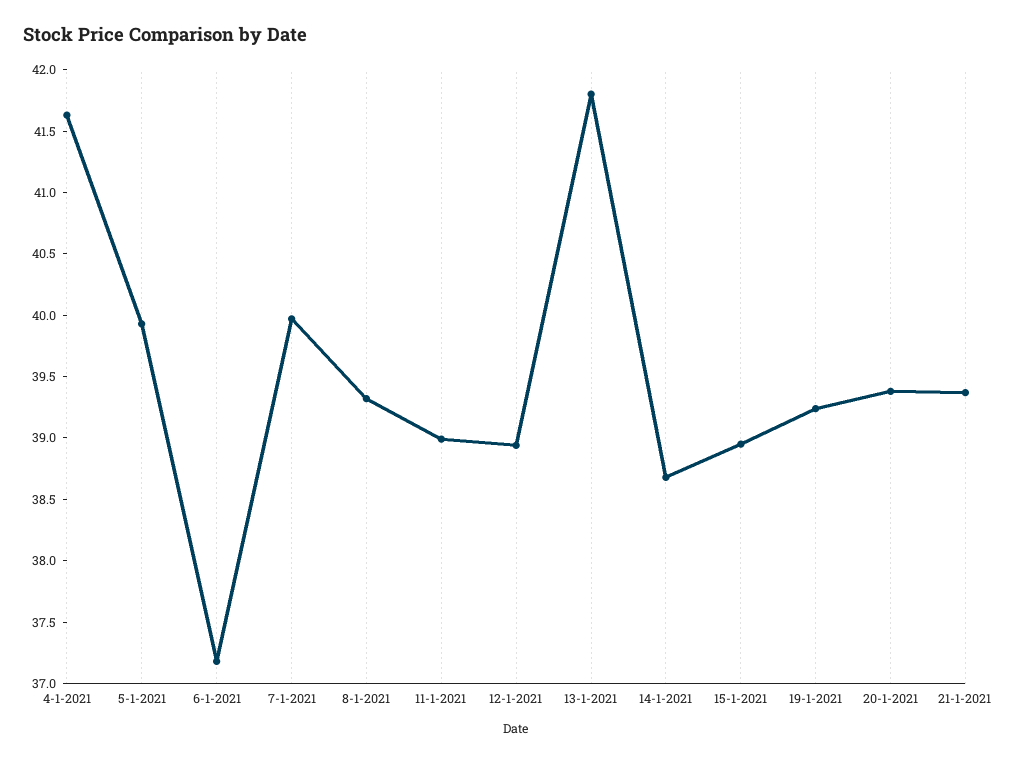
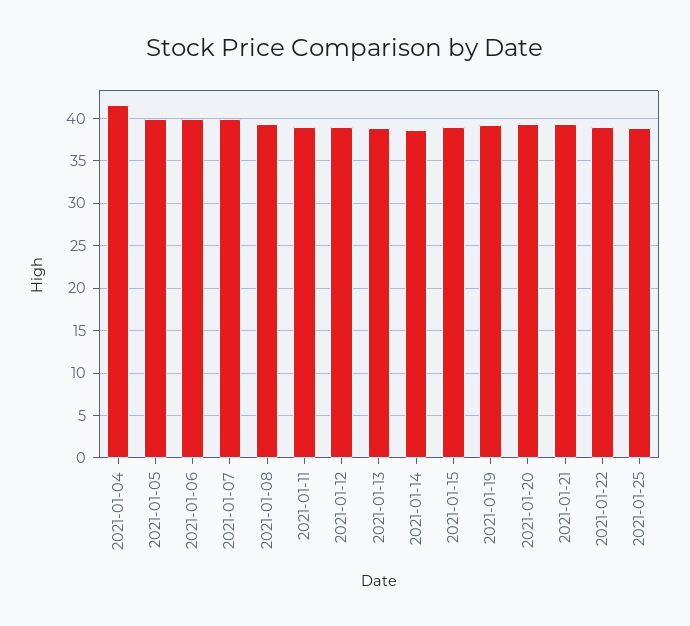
6-1-2021: 37.2 -> 40
13-1-2021: 41.8 -> 39
2021-01-22: none -> 39
2021-01-25: none -> 39

